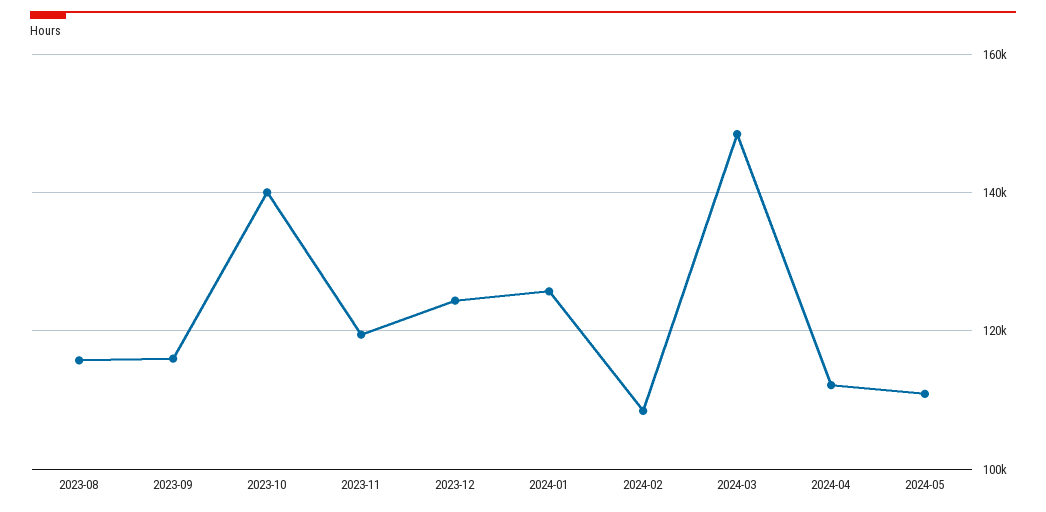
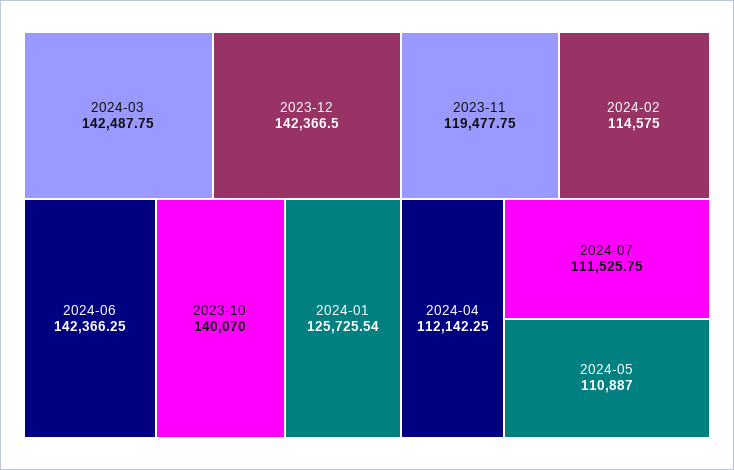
2023-08: 116000 -> none
2023-09: 116000 -> none
2023-12: 124000 -> 142366.5
2024-02: 108000 -> 114575
2024-03: 148000 -> 142487.75
2024-06: none -> 142366.25
2024-07: none -> 111525.75

